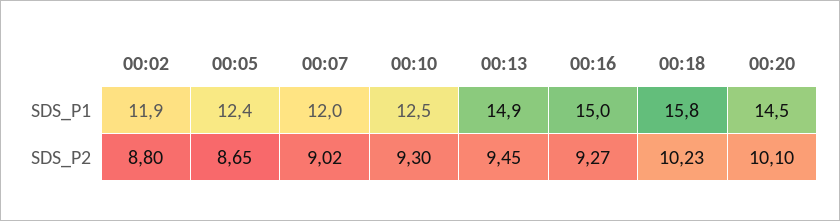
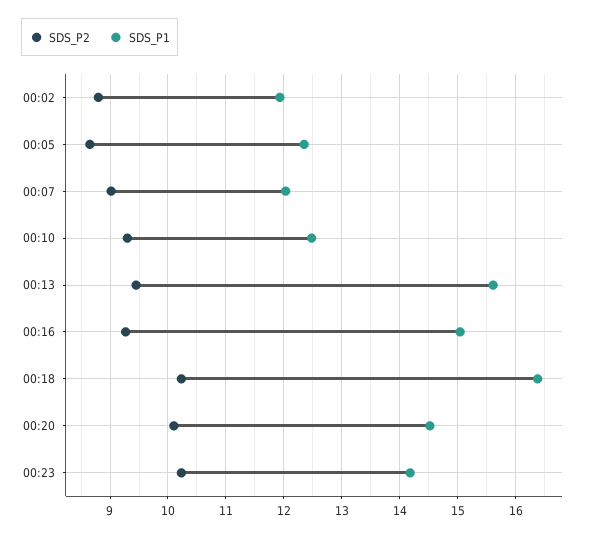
SDS_P1, 00:13: 14.9 -> 15.6
SDS_P1, 00:18: 15.8 -> 16.4
SDS_P2, 00:23: none -> 10.2
SDS_P1, 00:23: none -> 14.2

